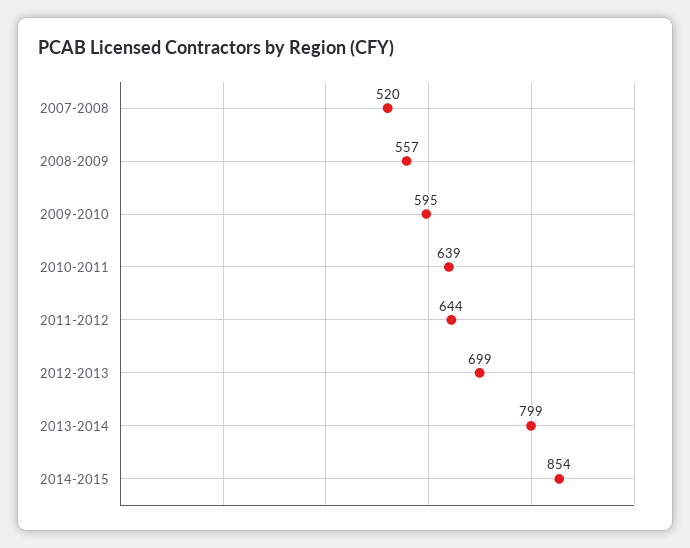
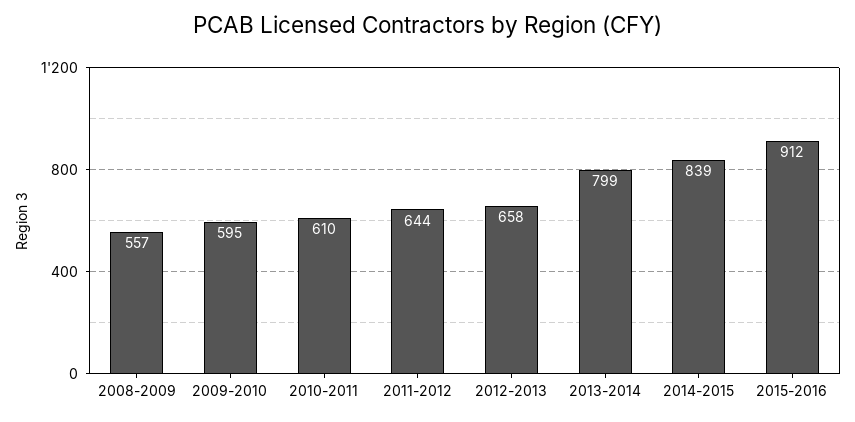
2007-2008: 520 -> none
2010-2011: 639 -> 610
2012-2013: 699 -> 658
2014-2015: 854 -> 839
2015-2016: none -> 912

